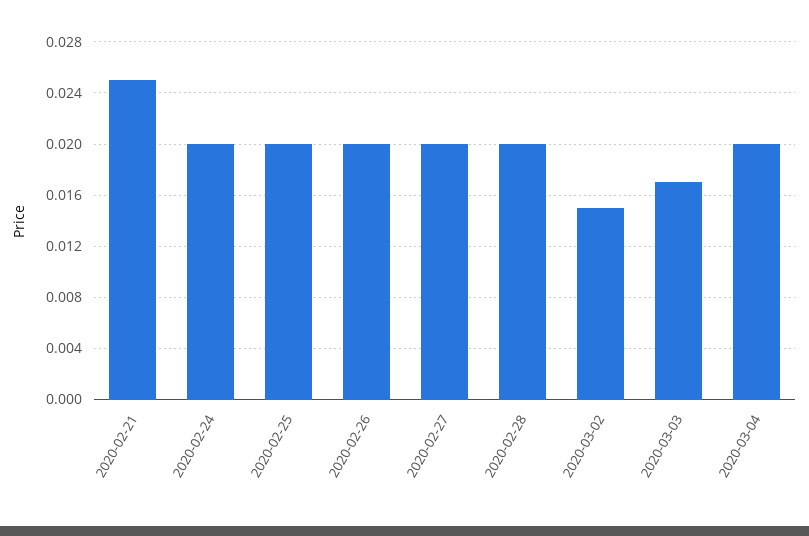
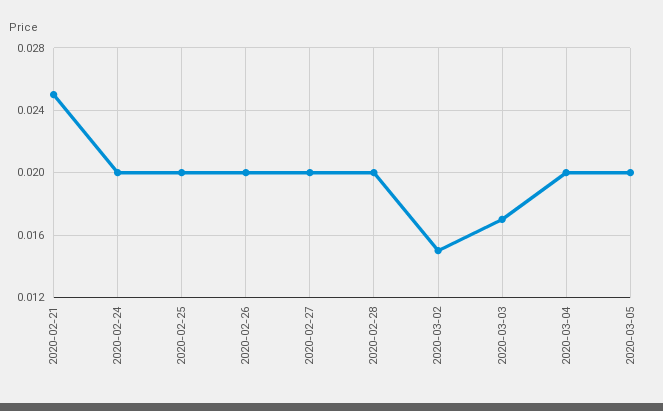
2020-03-05: none -> 0.02

